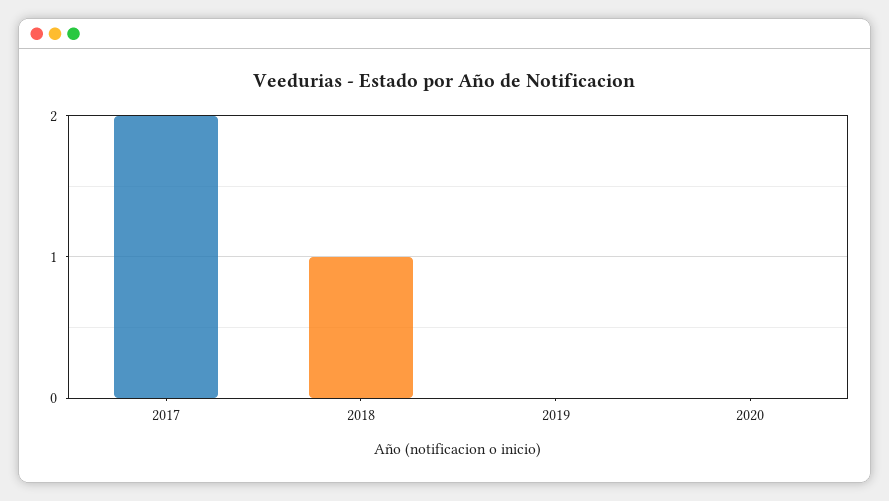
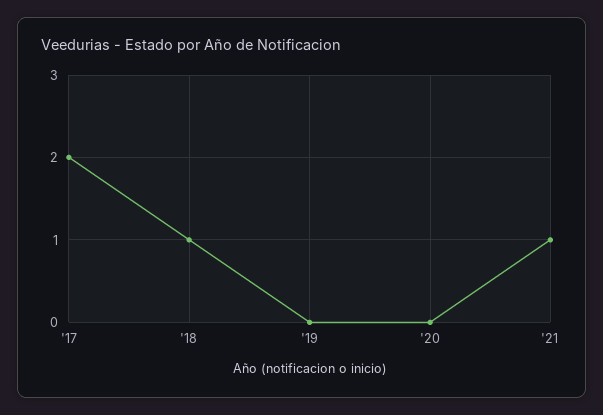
'21: none -> 1

